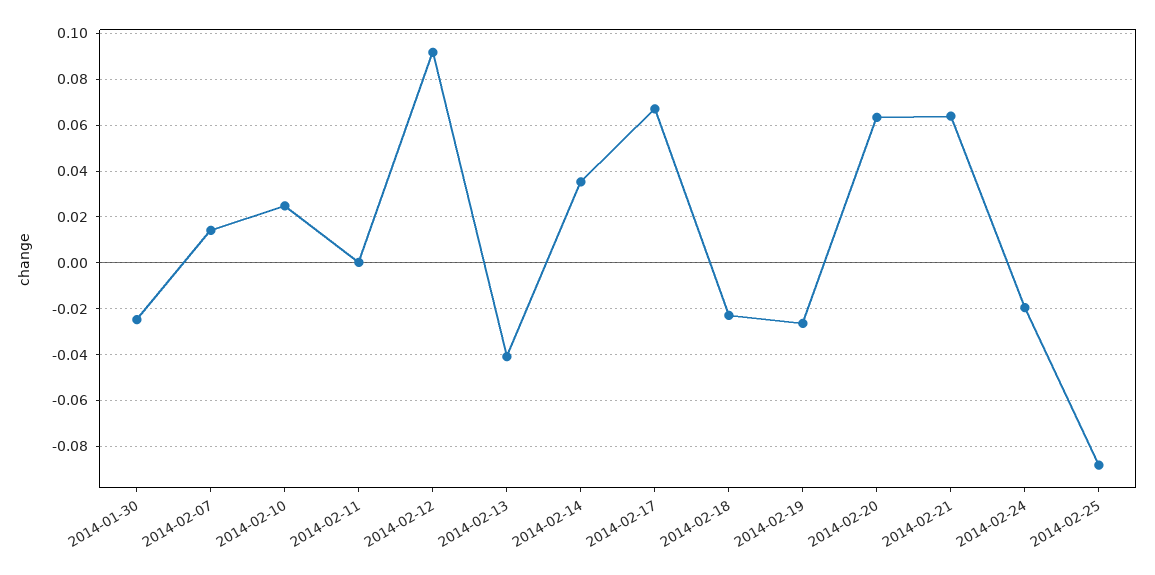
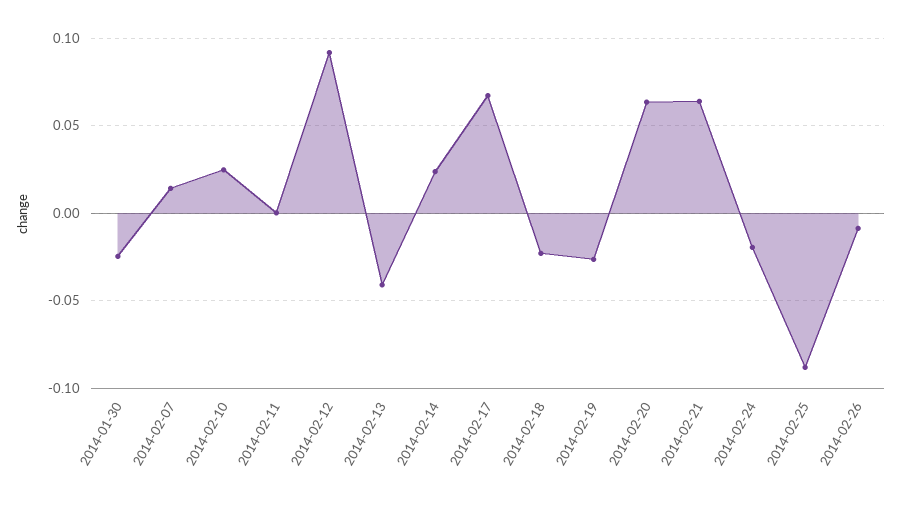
2014-02-14: 0.035 -> 0.025
2014-02-26: none -> -0.01

